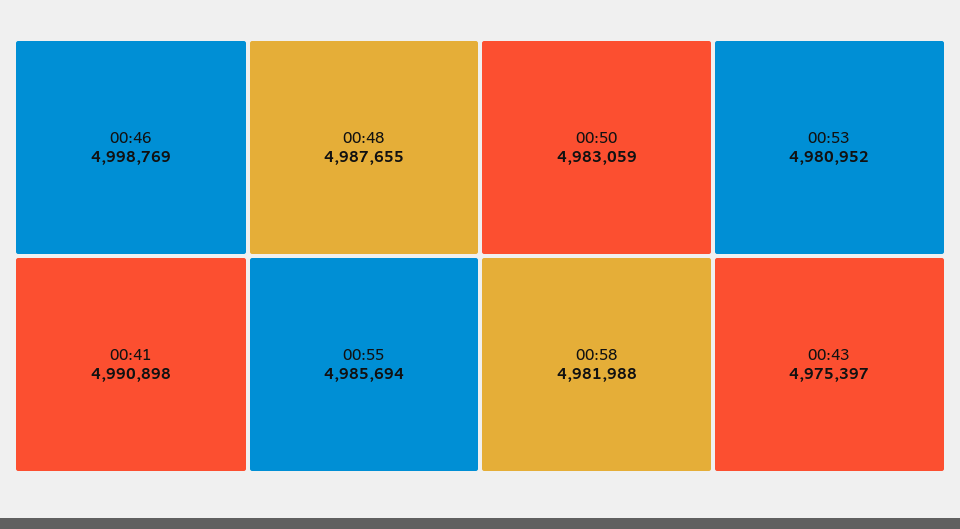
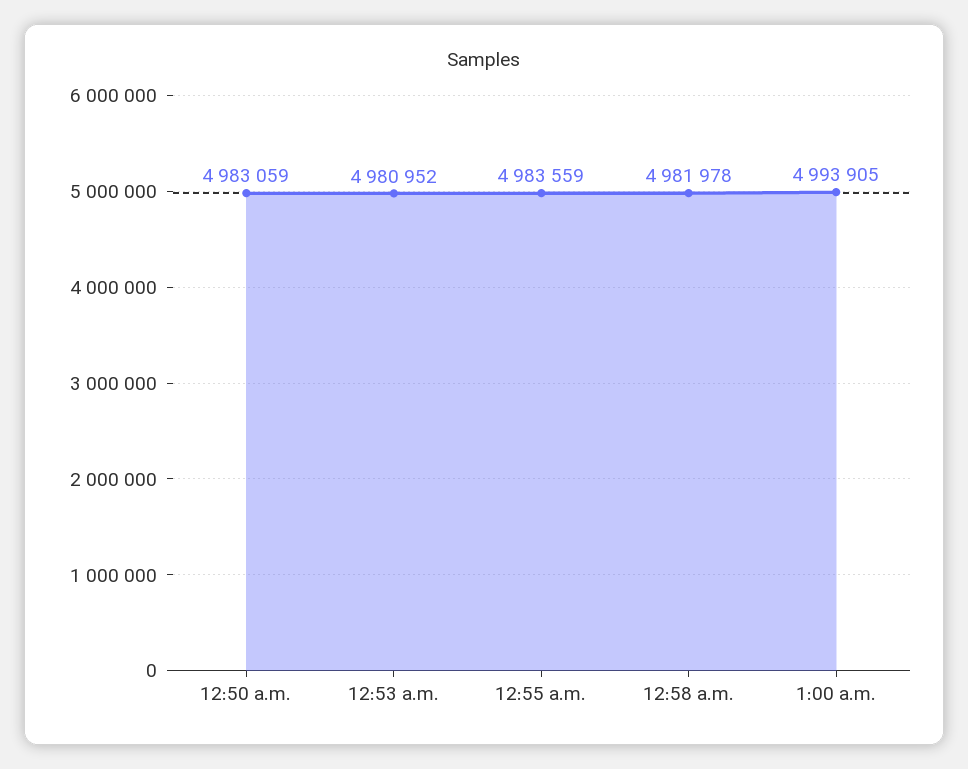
00:46: 4998769 -> none
00:41: 4990898 -> none
00:48: 4987655 -> none
00:55: 4985694 -> 4983559
00:58: 4981988 -> 4981978
00:43: 4975397 -> none
1:00 a.m.: none -> 4993905

